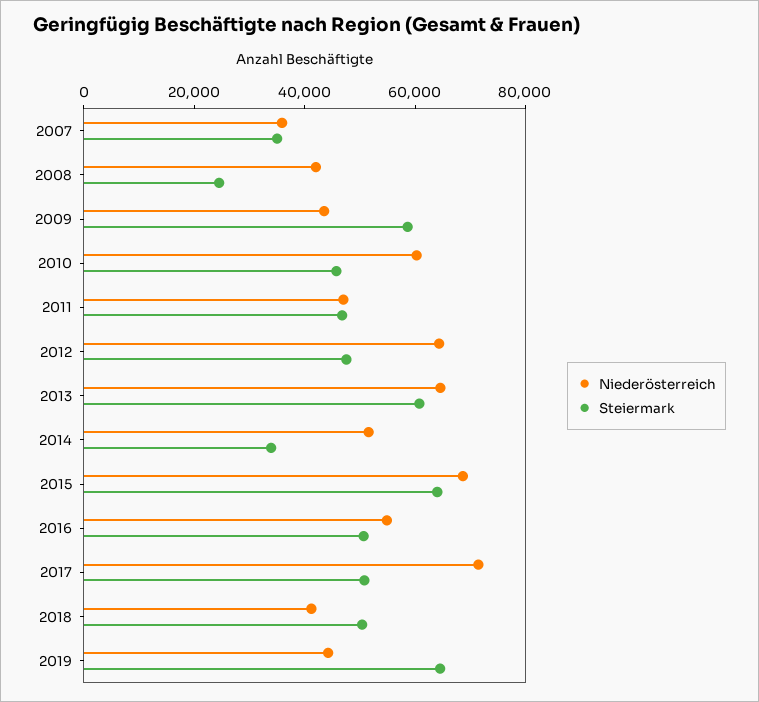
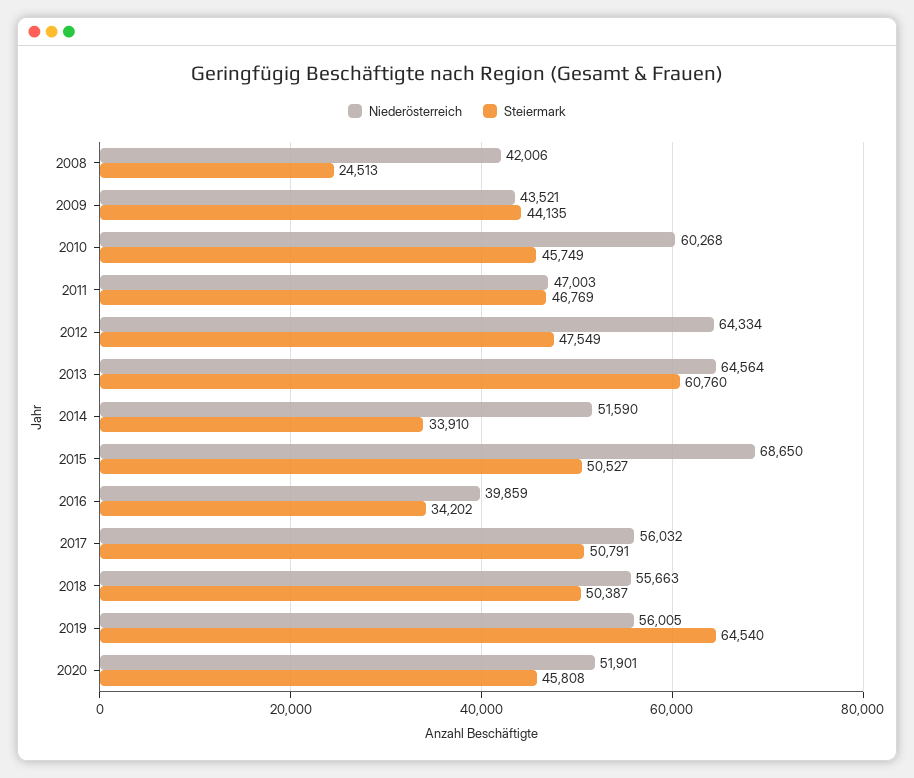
Niederösterreich, 2007: 35000 -> none
Steiermark, 2007: 35000 -> none
Steiermark, 2009: 60000 -> 44135
Steiermark, 2015: 65000 -> 50527
Niederösterreich, 2016: 55000 -> 39859
Steiermark, 2016: 50000 -> 34202
Niederösterreich, 2017: 70000 -> 56032
Niederösterreich, 2018: 40000 -> 55663
Niederösterreich, 2019: 45000 -> 56005
Niederösterreich, 2020: none -> 51901
Steiermark, 2020: none -> 45808

